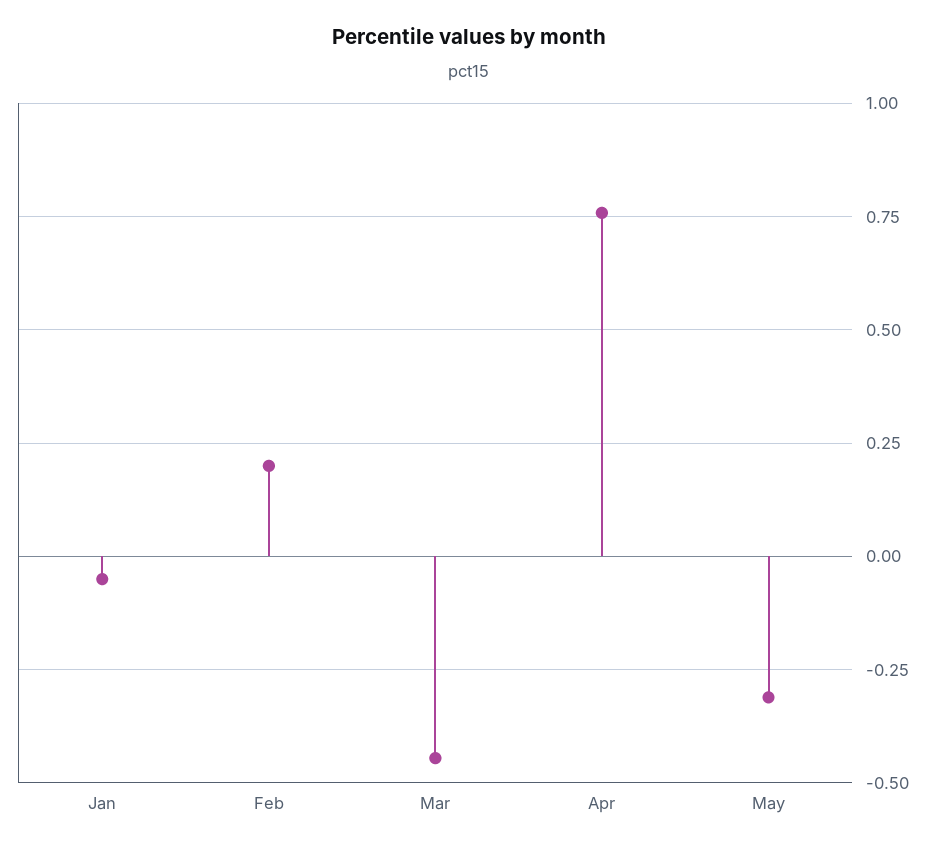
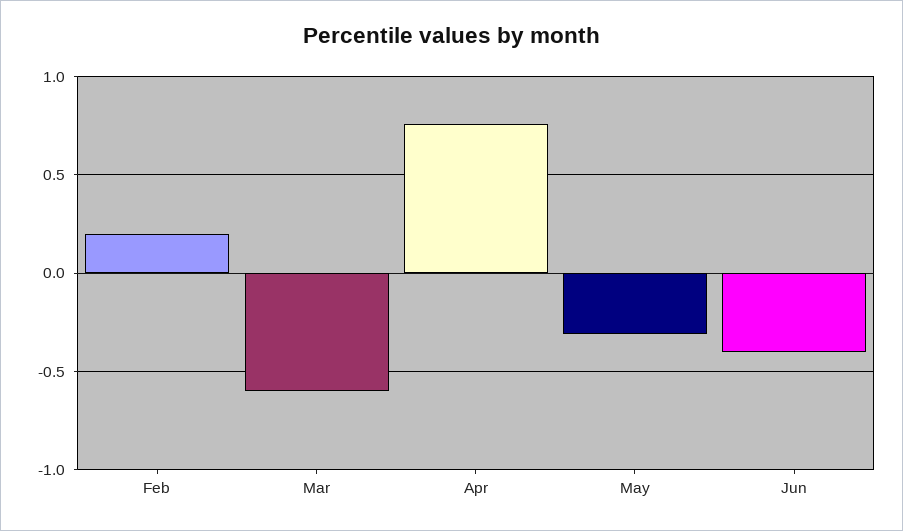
Jan: -0.05 -> none
Mar: -0.45 -> -0.6
Jun: none -> -0.4

